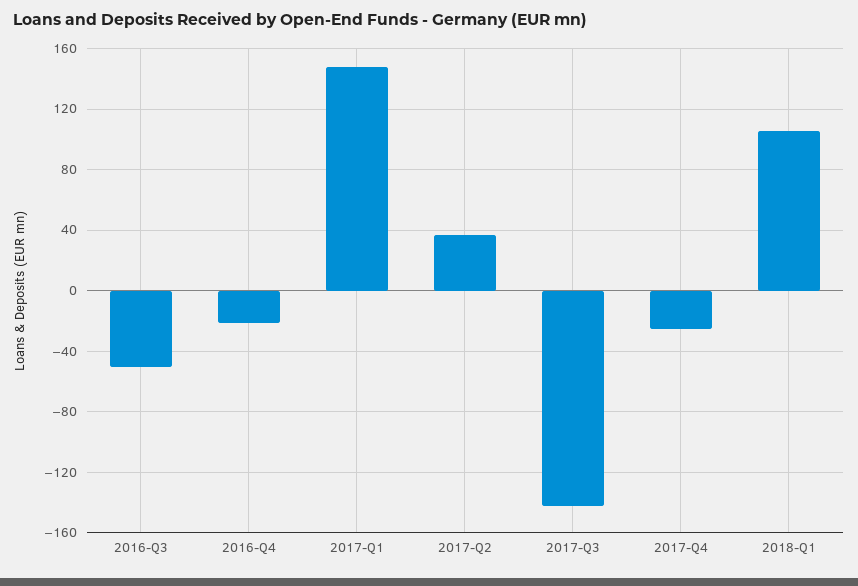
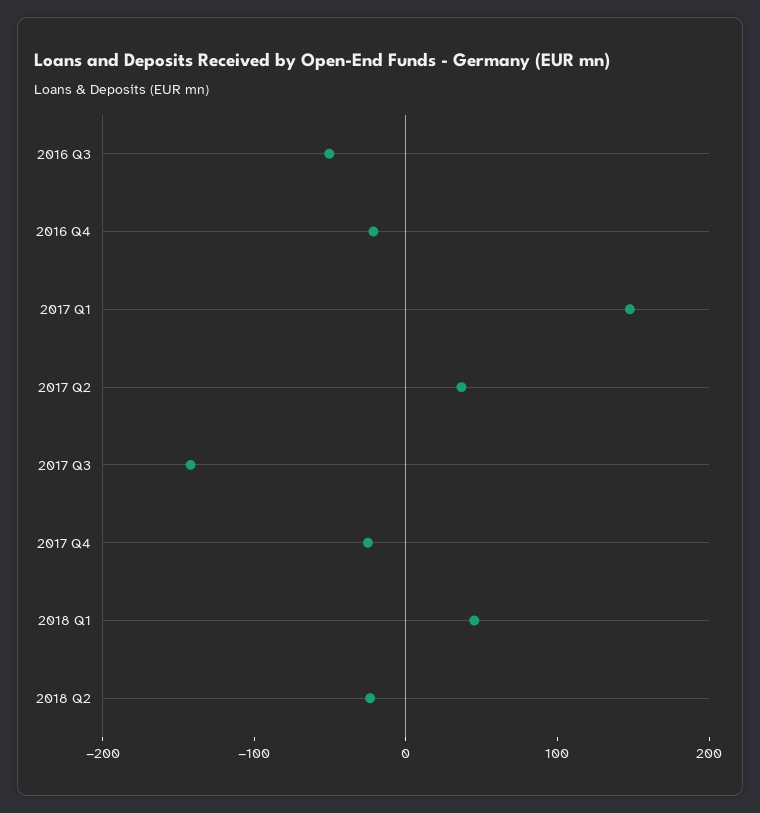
2018-Q1: 105 -> 40
2018 Q2: none -> -20

